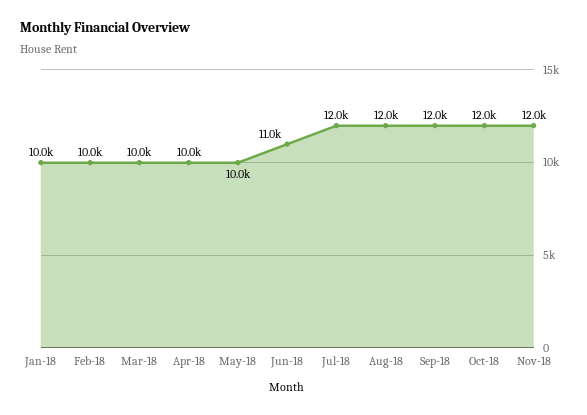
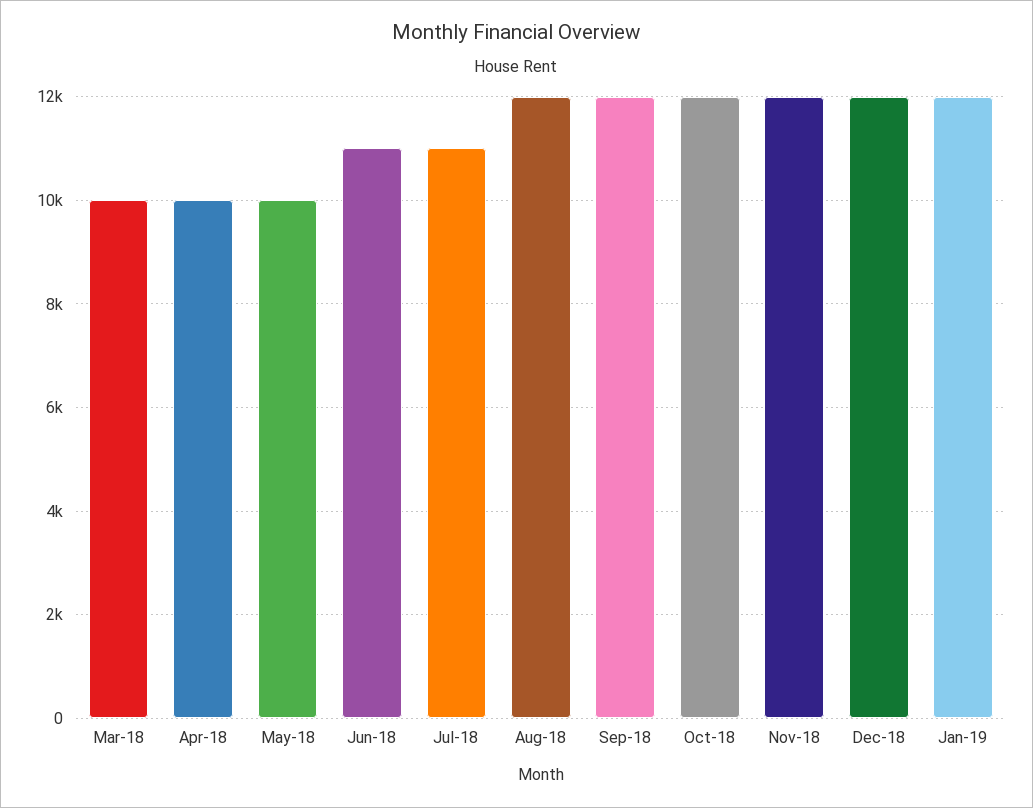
Jan-18: 10000 -> none
Feb-18: 10000 -> none
Jul-18: 12000 -> 11000
Dec-18: none -> 12000
Jan-19: none -> 12000

